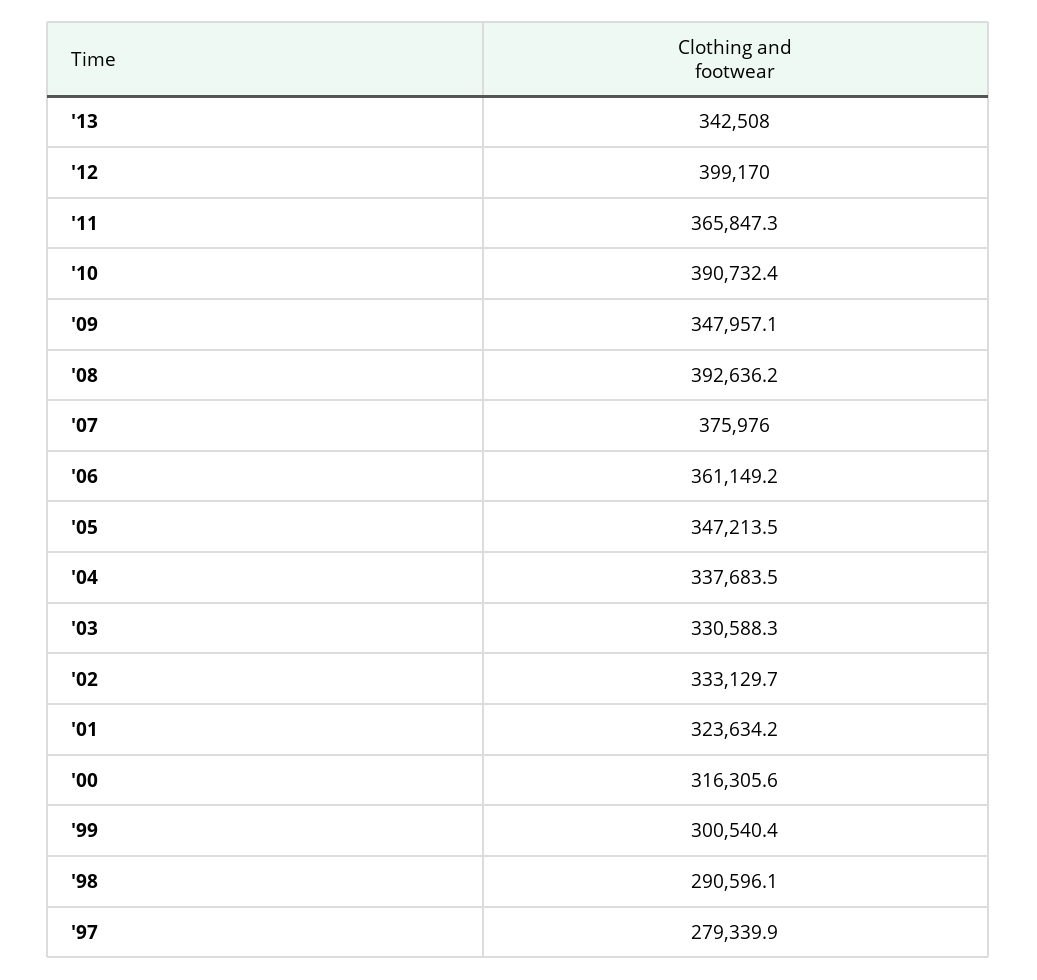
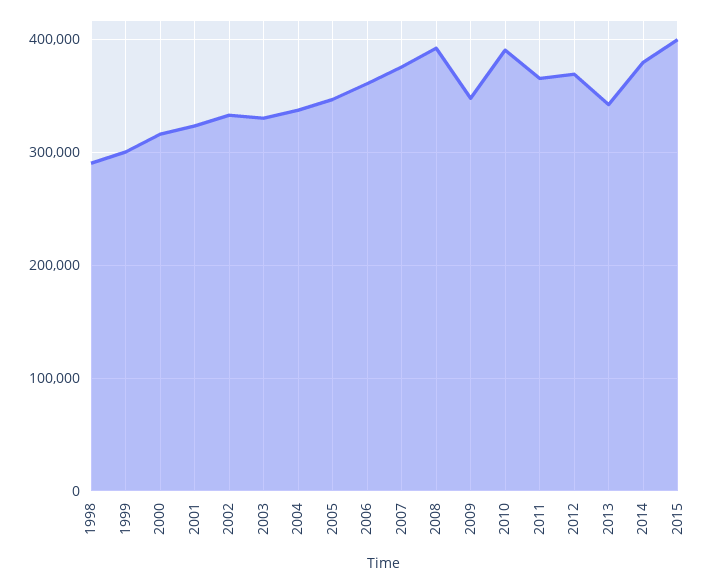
'12: 399170 -> 370000
'97: 279339.9 -> none
2014: none -> 380000
2015: none -> 400000

